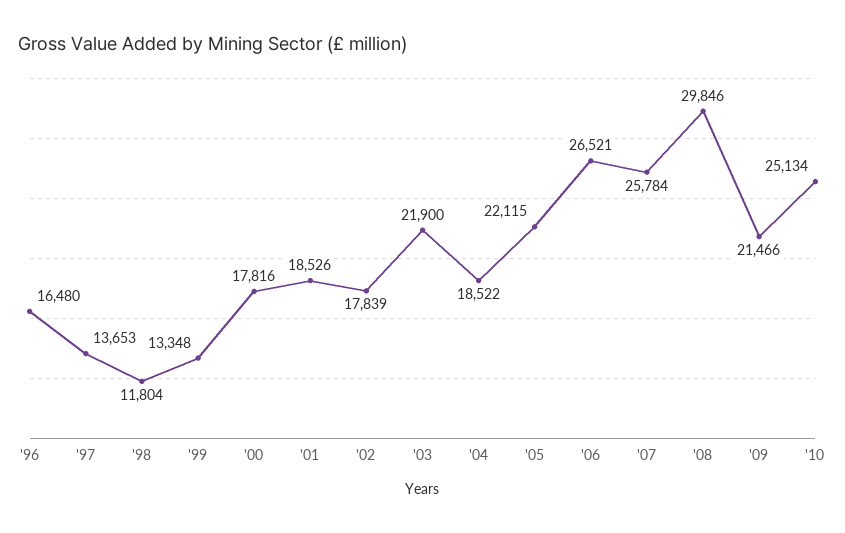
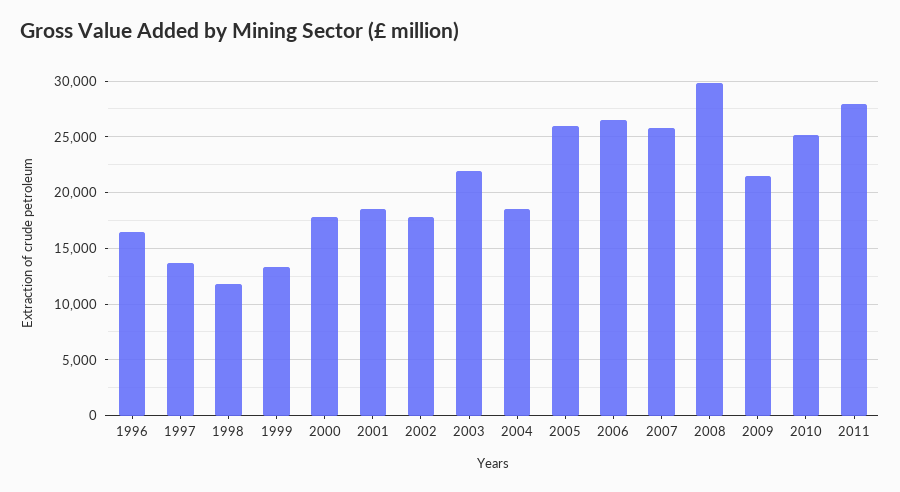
'05: 22115 -> 26000
2011: none -> 28000

